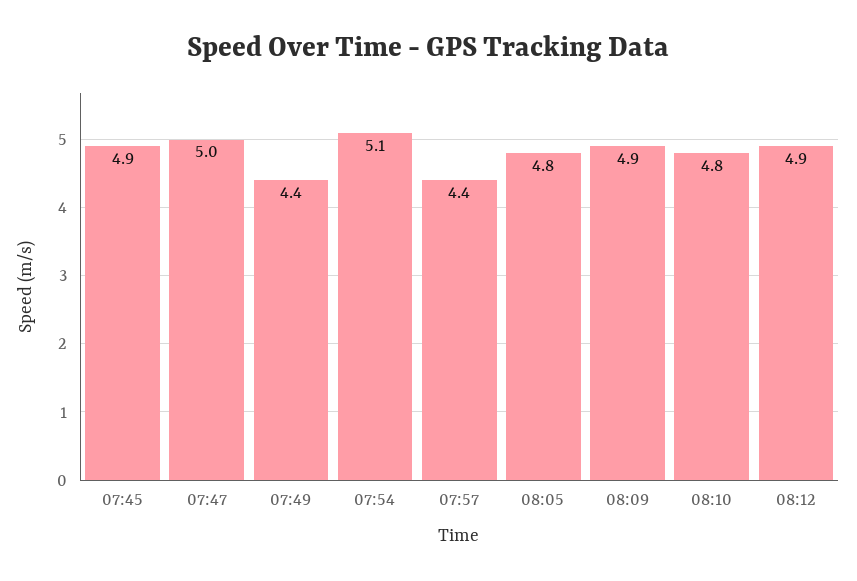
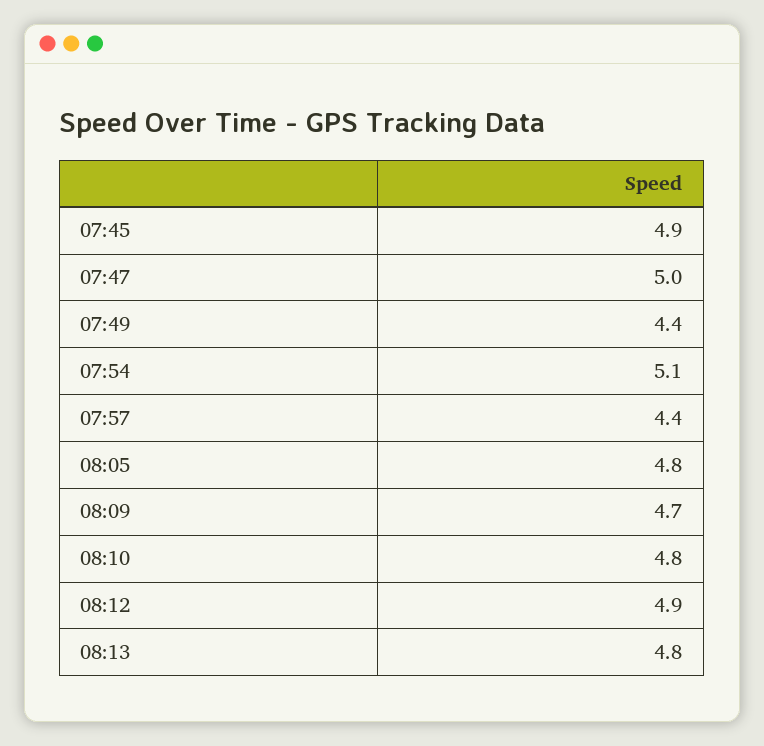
08:09: 4.9 -> 4.7
08:13: none -> 4.8

